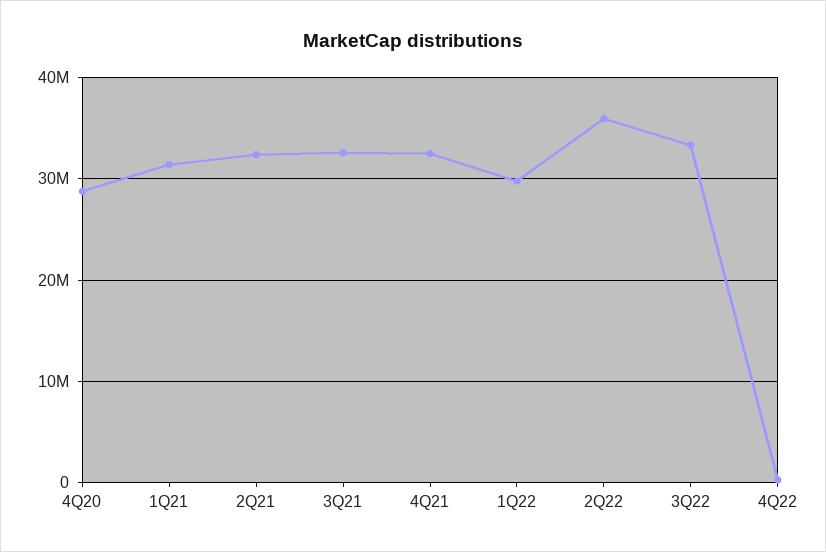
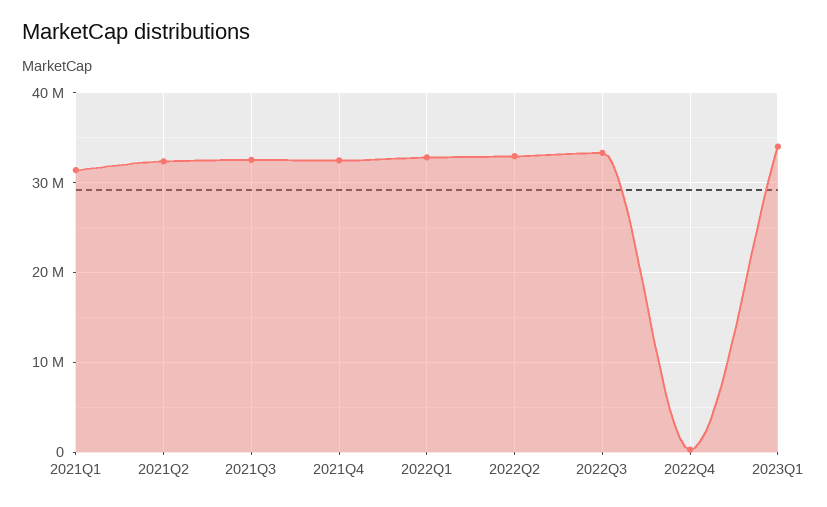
4Q20: 29000000 -> none
1Q22: 30000000 -> 33000000
2Q22: 36000000 -> 33000000
2023Q1: none -> 34000000

